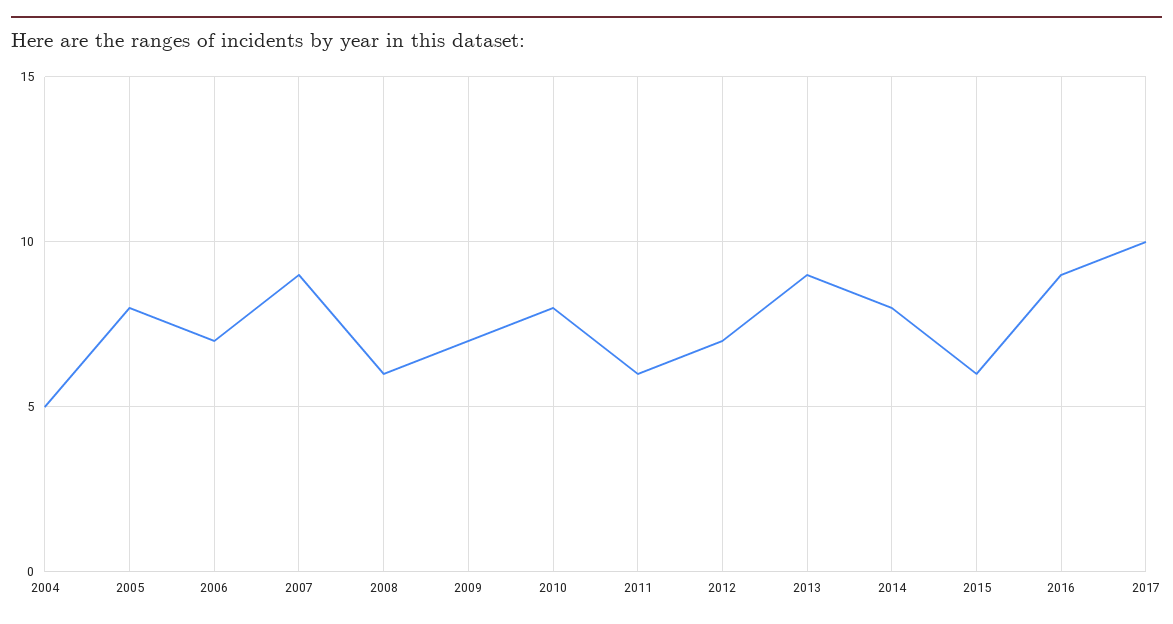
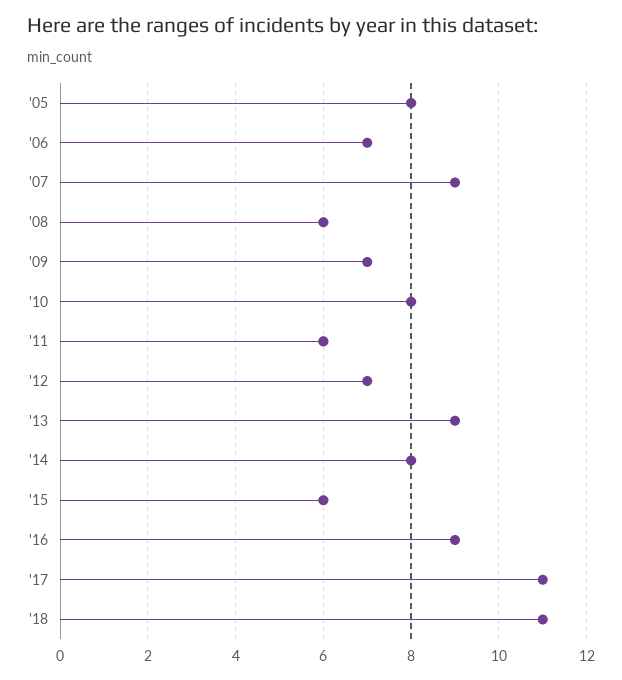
2004: 5 -> none
2017: 10 -> 11
'18: none -> 11

